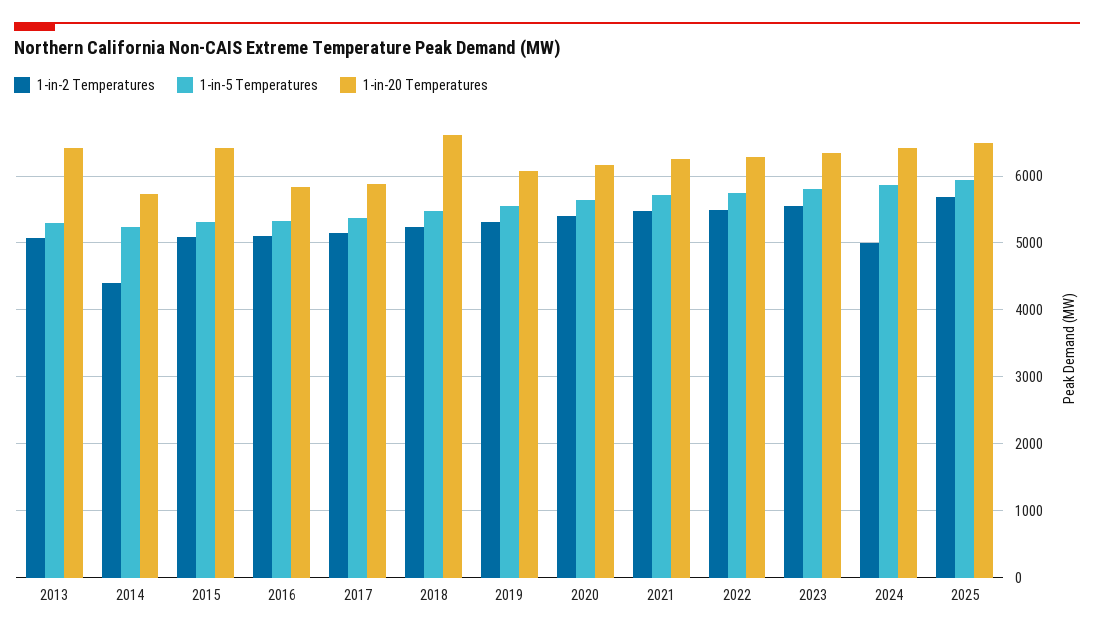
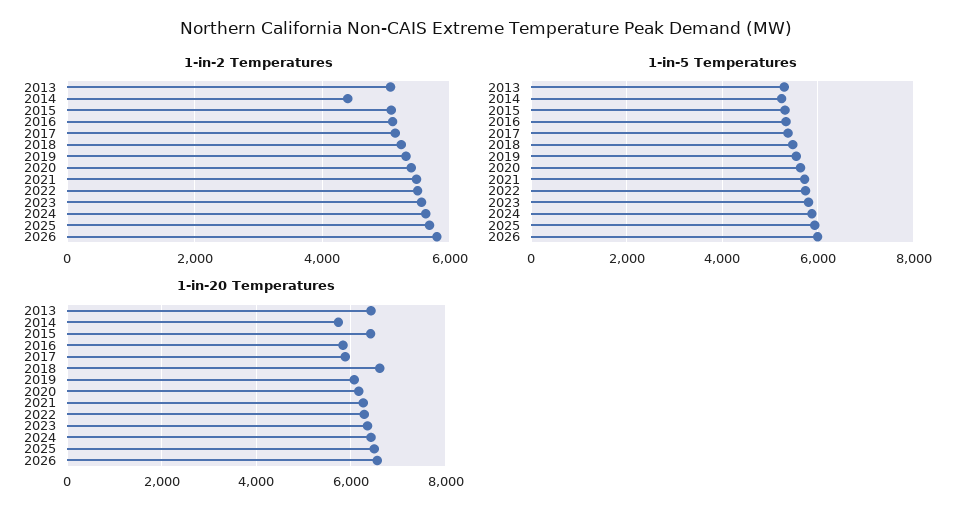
1-in-2 Temperatures, 2024: 5000 -> 5600
1-in-2 Temperatures, 2026: none -> 5800
1-in-5 Temperatures, 2026: none -> 6000
1-in-20 Temperatures, 2026: none -> 6600

